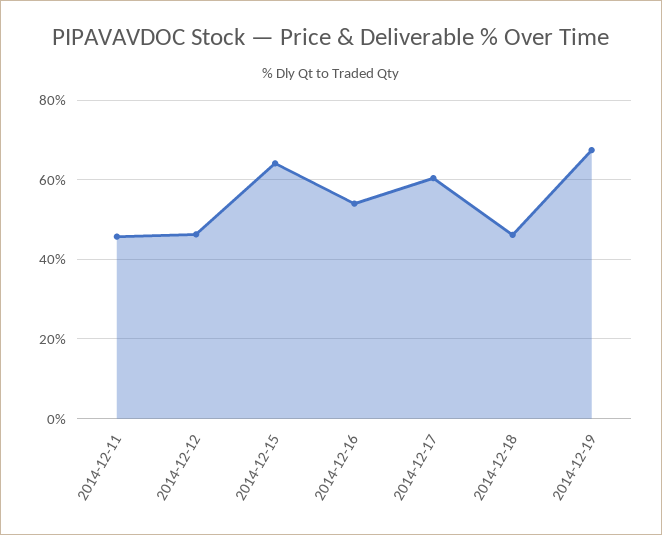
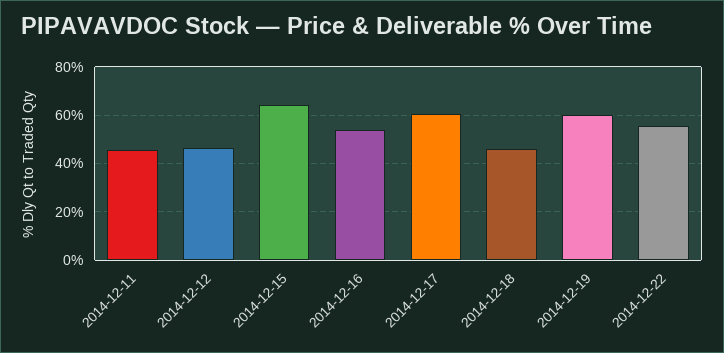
2014-12-19: 68 -> 60
2014-12-22: none -> 55

